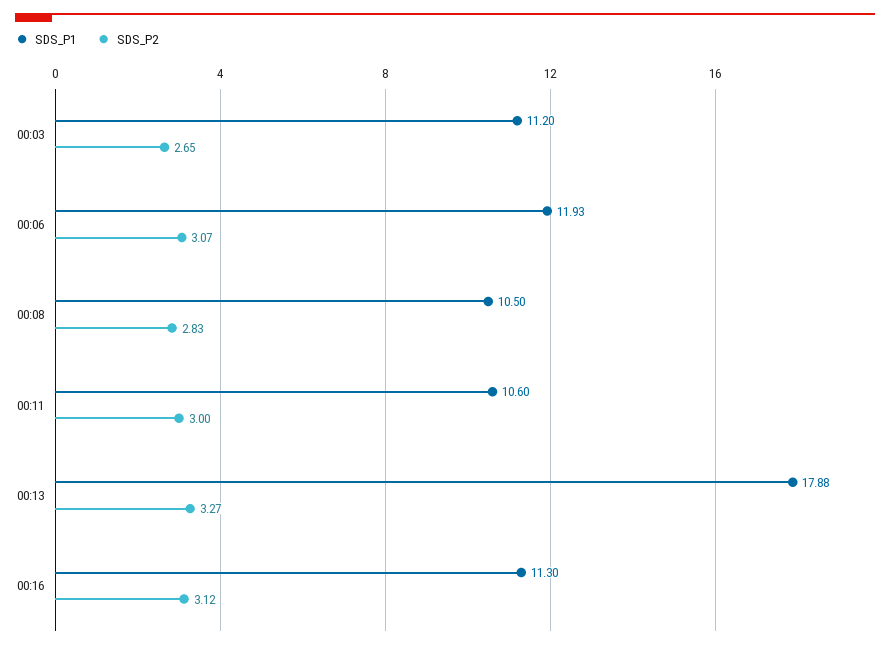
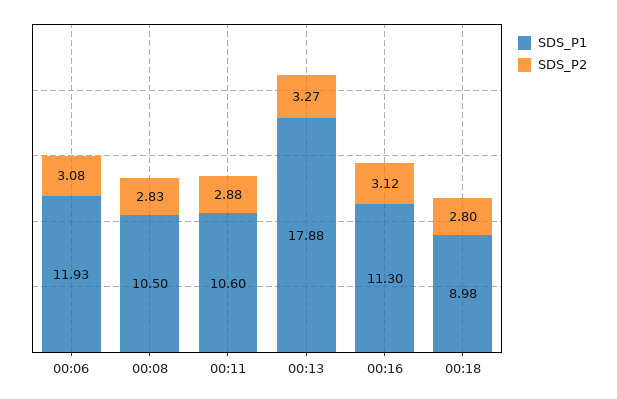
SDS_P1, 00:03: 11.2 -> none
SDS_P2, 00:03: 2.65 -> none
SDS_P2, 00:06: 3.07 -> 3.08
SDS_P2, 00:11: 3 -> 2.88
SDS_P1, 00:18: none -> 8.98
SDS_P2, 00:18: none -> 2.8

